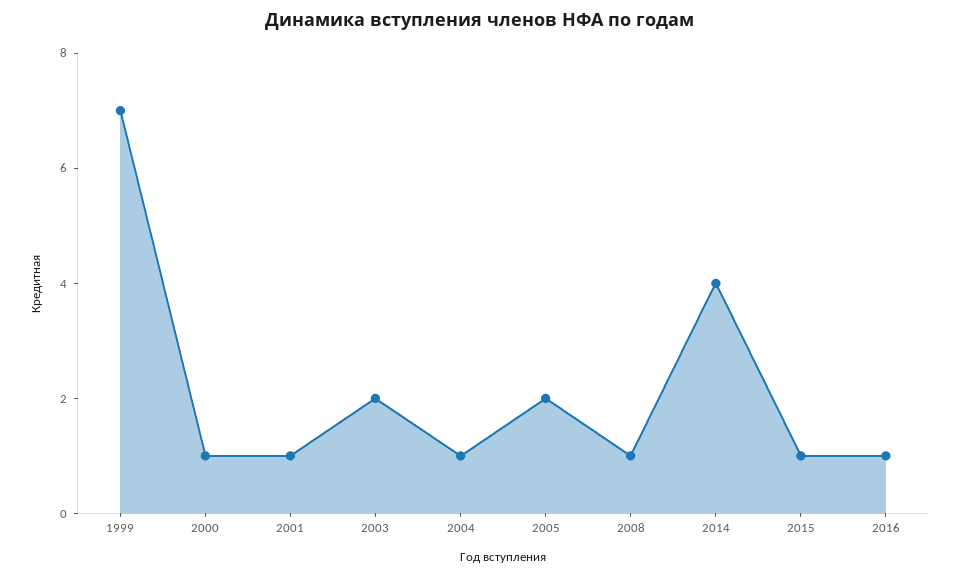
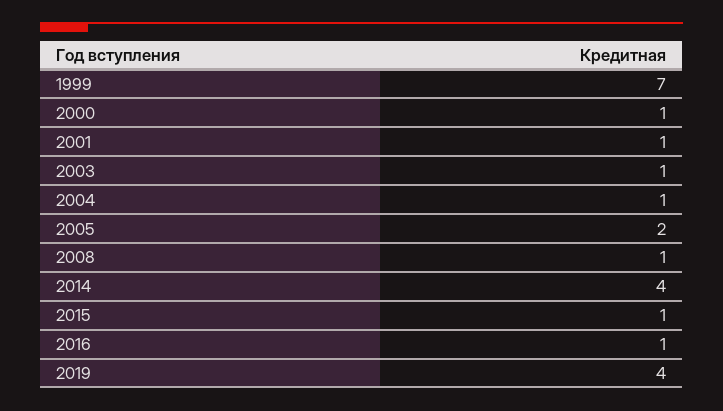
2003: 2 -> 1
2019: none -> 4

